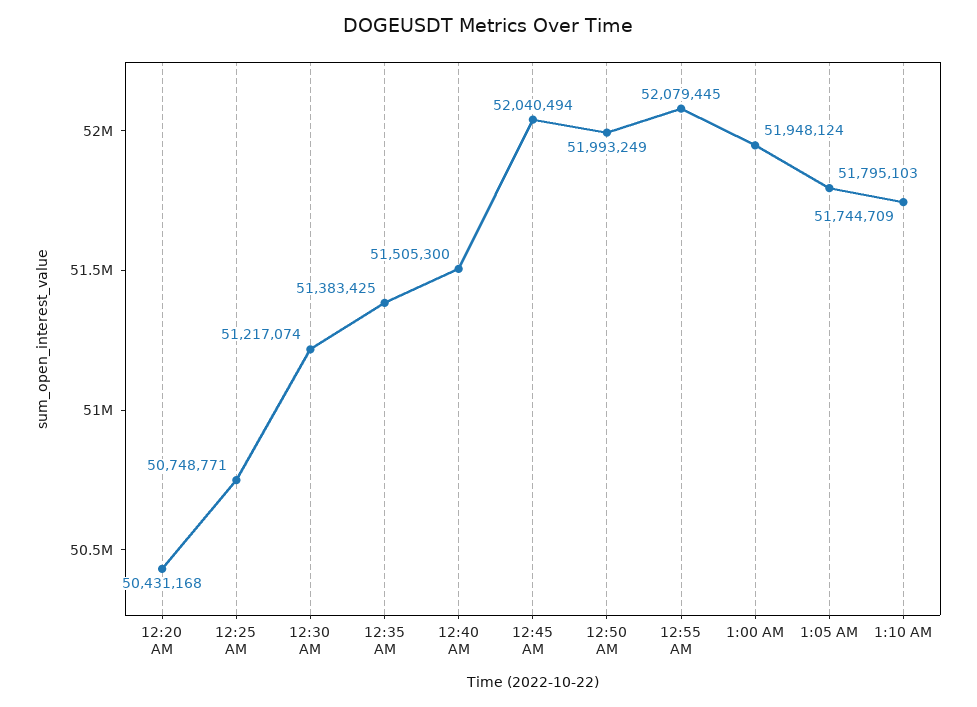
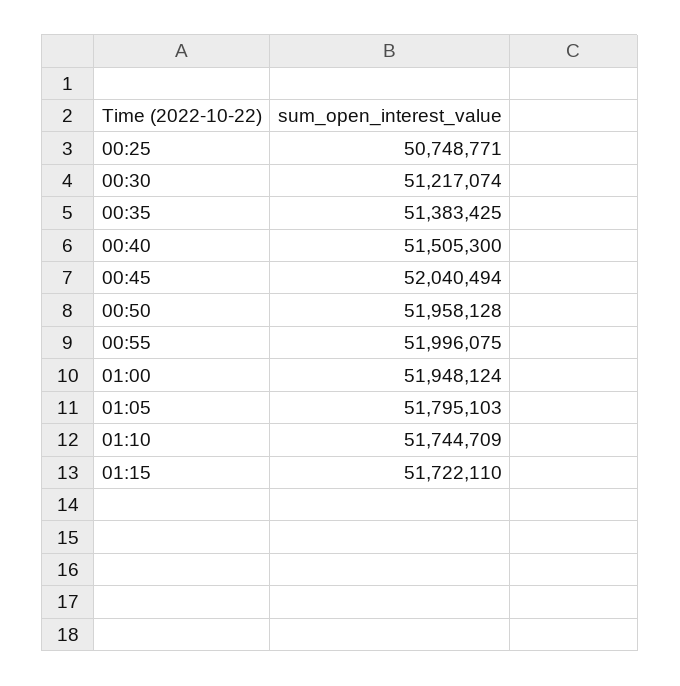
12:20 AM: 50431168 -> none
12:50 AM: 51993249 -> 51958128
12:55 AM: 52079445 -> 51996075
01:15: none -> 51722110

